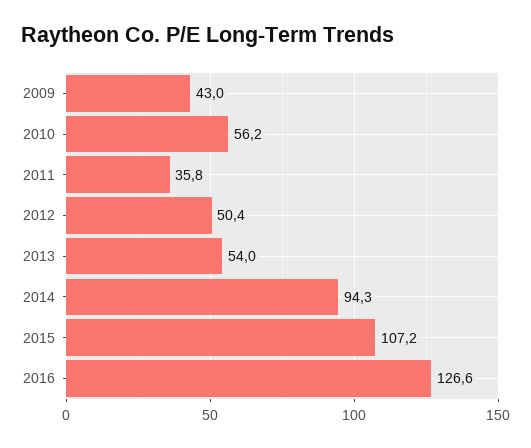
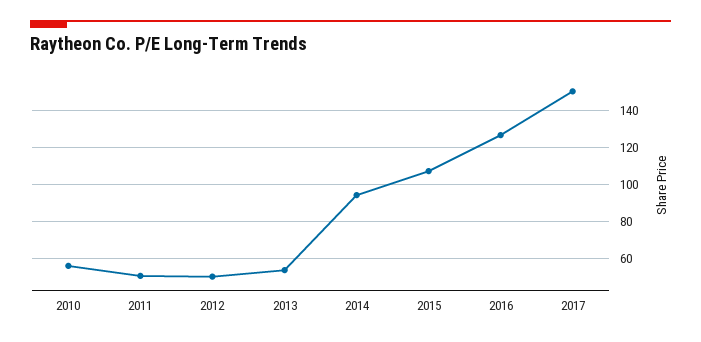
2009: 43 -> none
2011: 35.8 -> 50
2017: none -> 150

